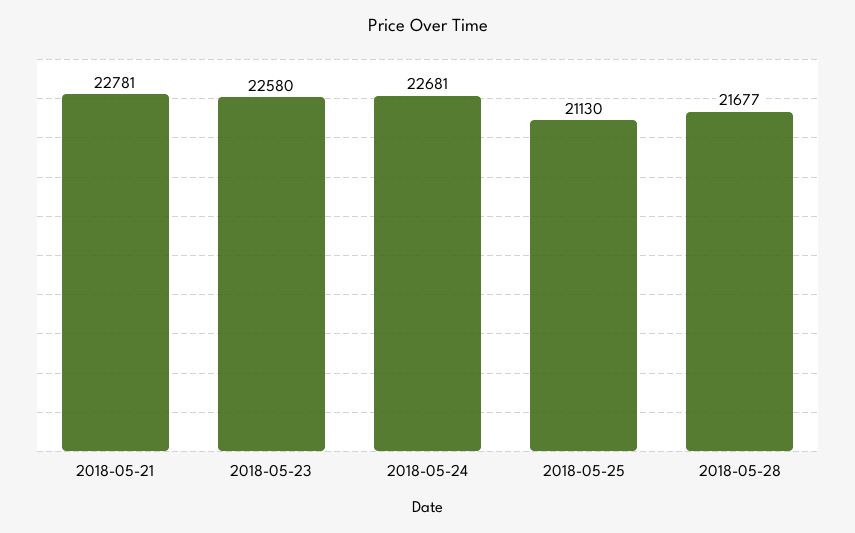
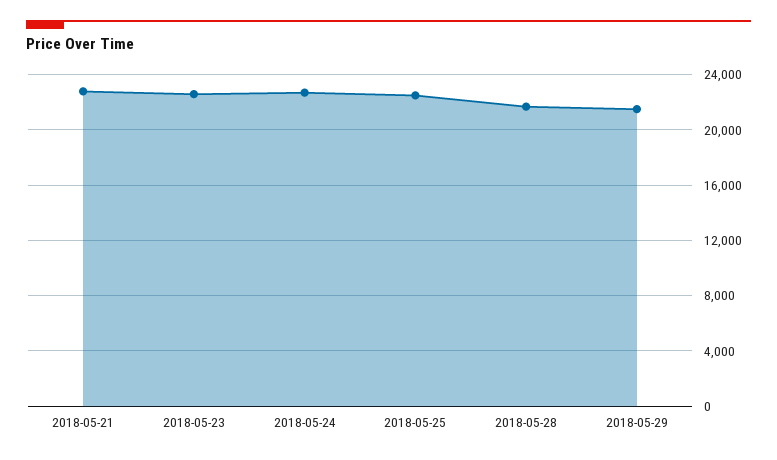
2018-05-25: 21130 -> 22500
2018-05-29: none -> 21500

